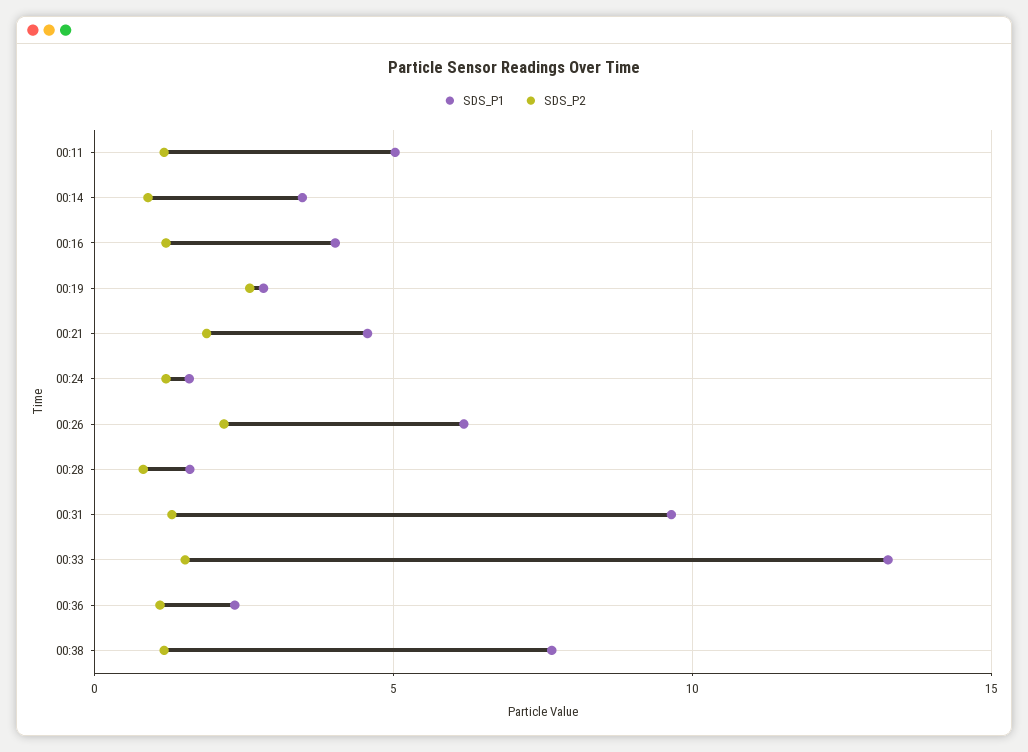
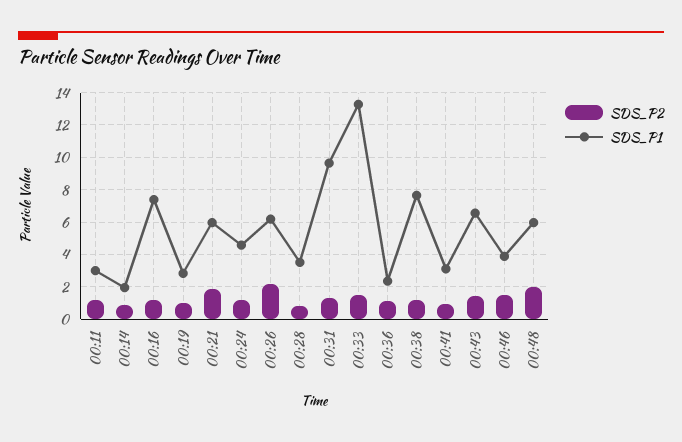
SDS_P1, 00:11: 5 -> 3
SDS_P1, 00:14: 3.5 -> 2
SDS_P1, 00:16: 4 -> 7.5
SDS_P2, 00:19: 2.5 -> 1
SDS_P1, 00:21: 4.5 -> 6
SDS_P1, 00:24: 1.5 -> 4.5
SDS_P1, 00:28: 1.5 -> 3.5
SDS_P2, 00:41: none -> 1
SDS_P1, 00:41: none -> 3
SDS_P2, 00:43: none -> 1.5
SDS_P1, 00:43: none -> 6.5
SDS_P2, 00:46: none -> 1.5
SDS_P1, 00:46: none -> 4
SDS_P2, 00:48: none -> 2
SDS_P1, 00:48: none -> 6

